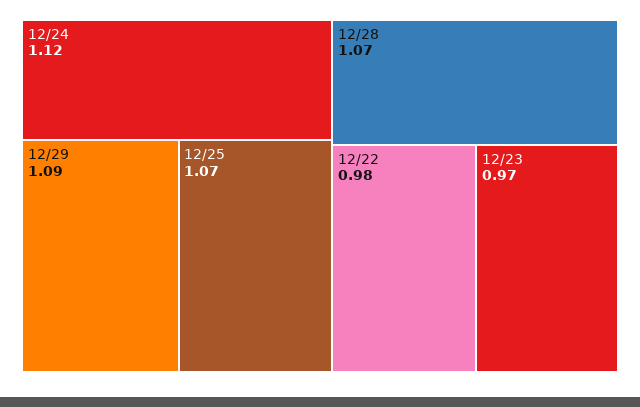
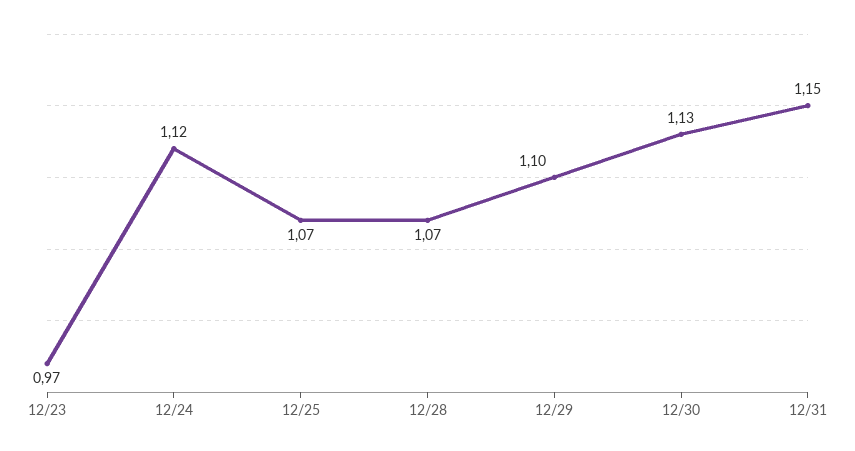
12/29: 1.09 -> 1.1
12/22: 0.98 -> none
12/30: none -> 1.13
12/31: none -> 1.15

